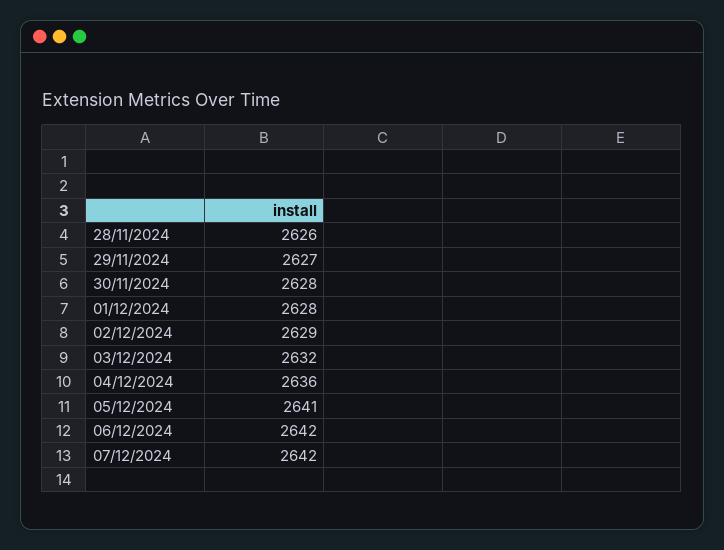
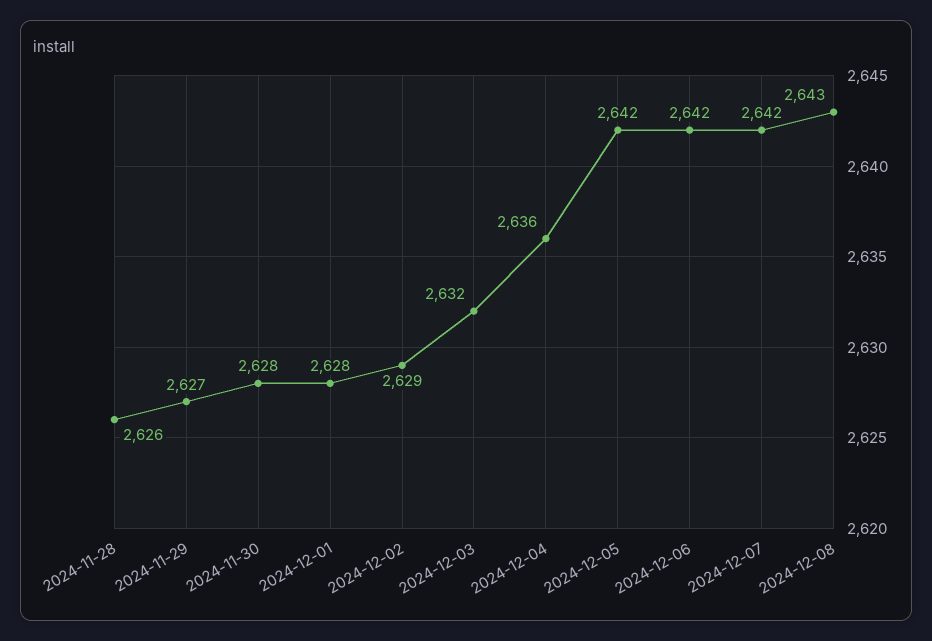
05/12/2024: 2641 -> 2642
2024-12-08: none -> 2643

